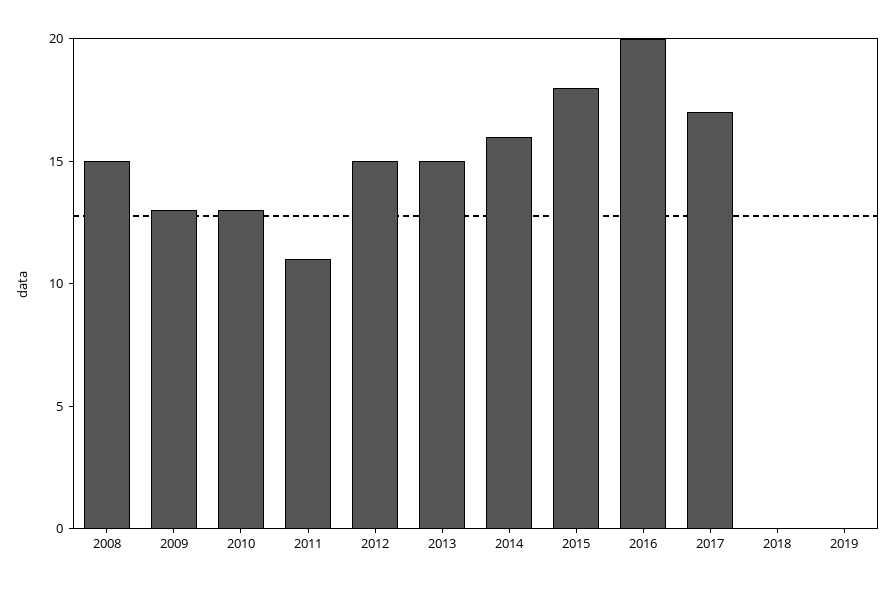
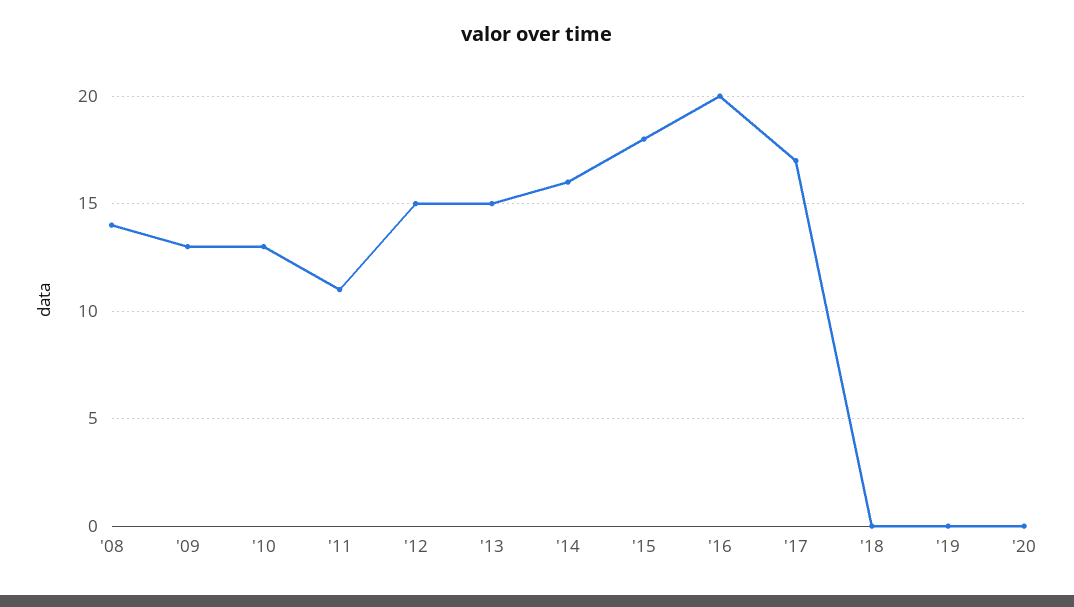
2008: 15 -> 14
'20: none -> 0

